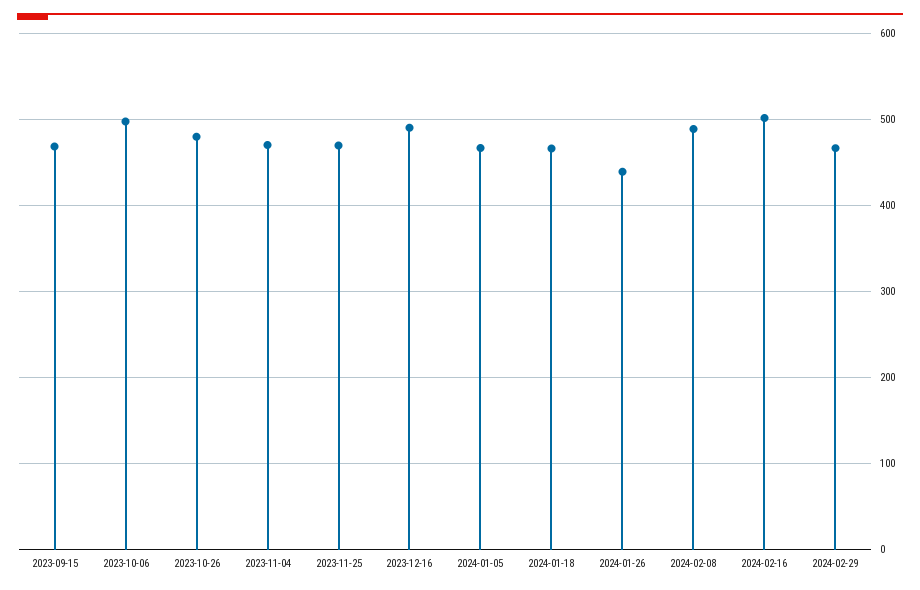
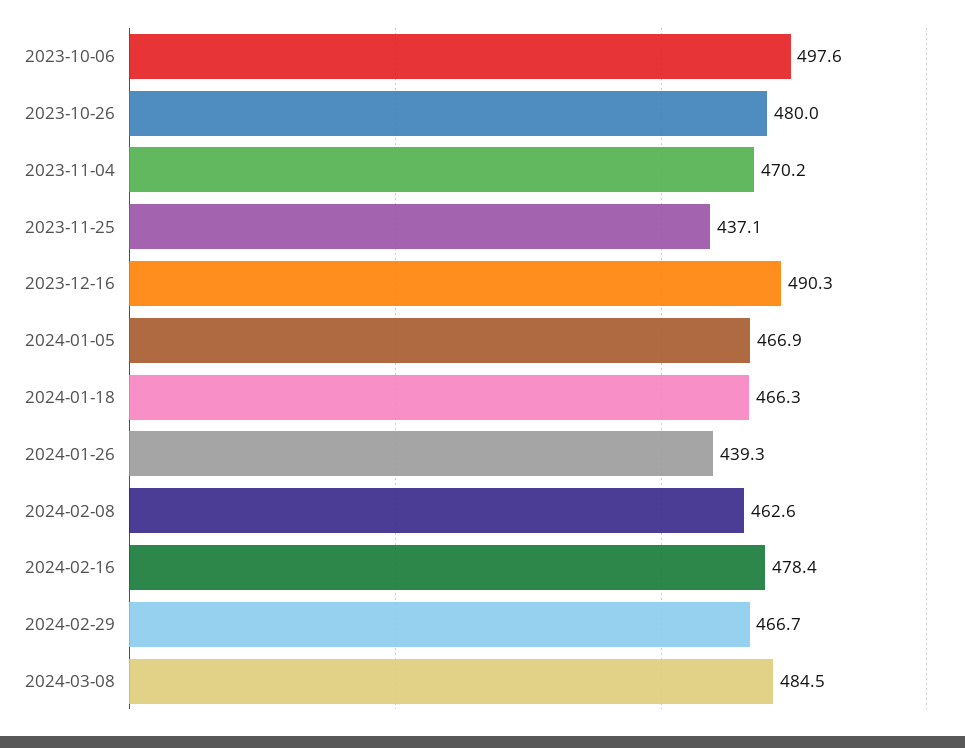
2023-09-15: 470 -> none
2023-11-25: 470 -> 437.1
2024-02-08: 490 -> 462.6
2024-02-16: 500 -> 478.4
2024-03-08: none -> 484.5

